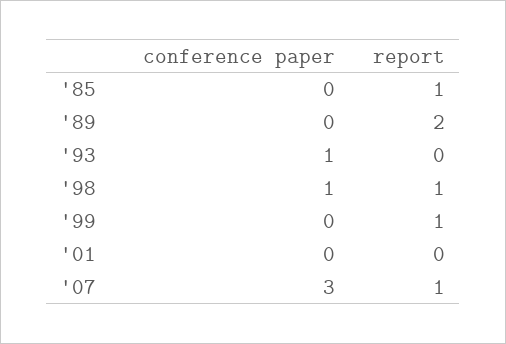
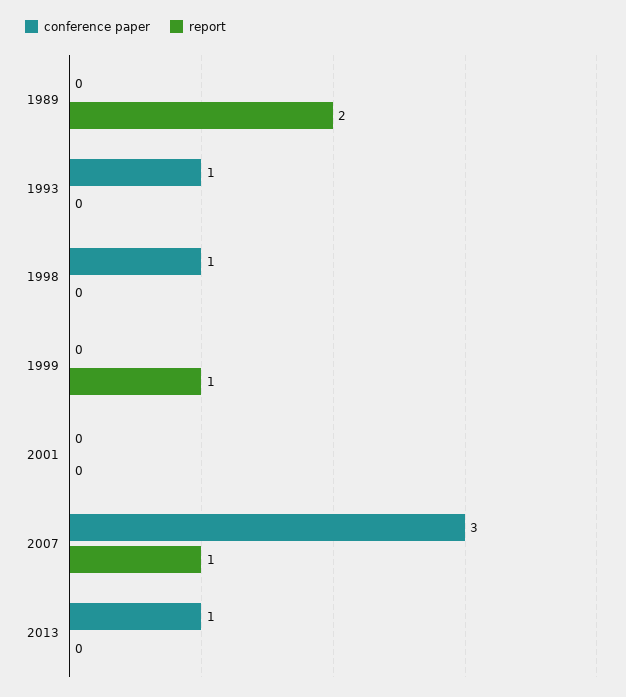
conference paper, '85: 0 -> none
report, '85: 1 -> none
report, '98: 1 -> 0
conference paper, 2013: none -> 1
report, 2013: none -> 0

